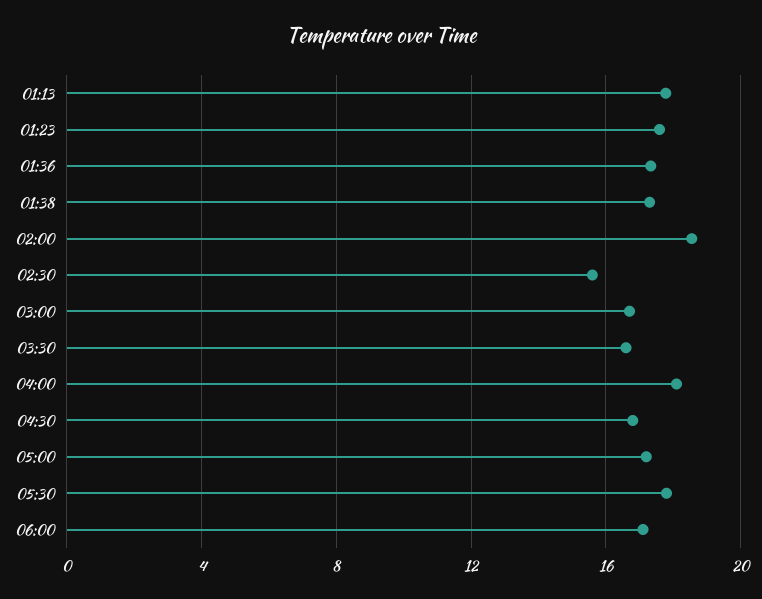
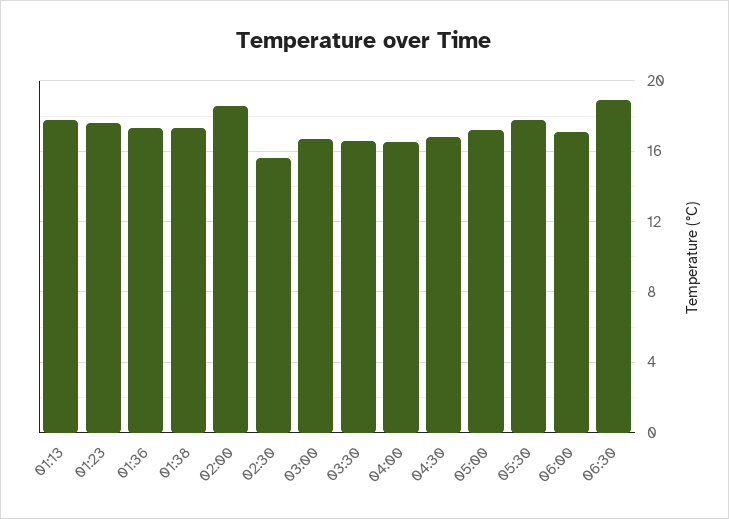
04:00: 18 -> 16.5
06:30: none -> 19

